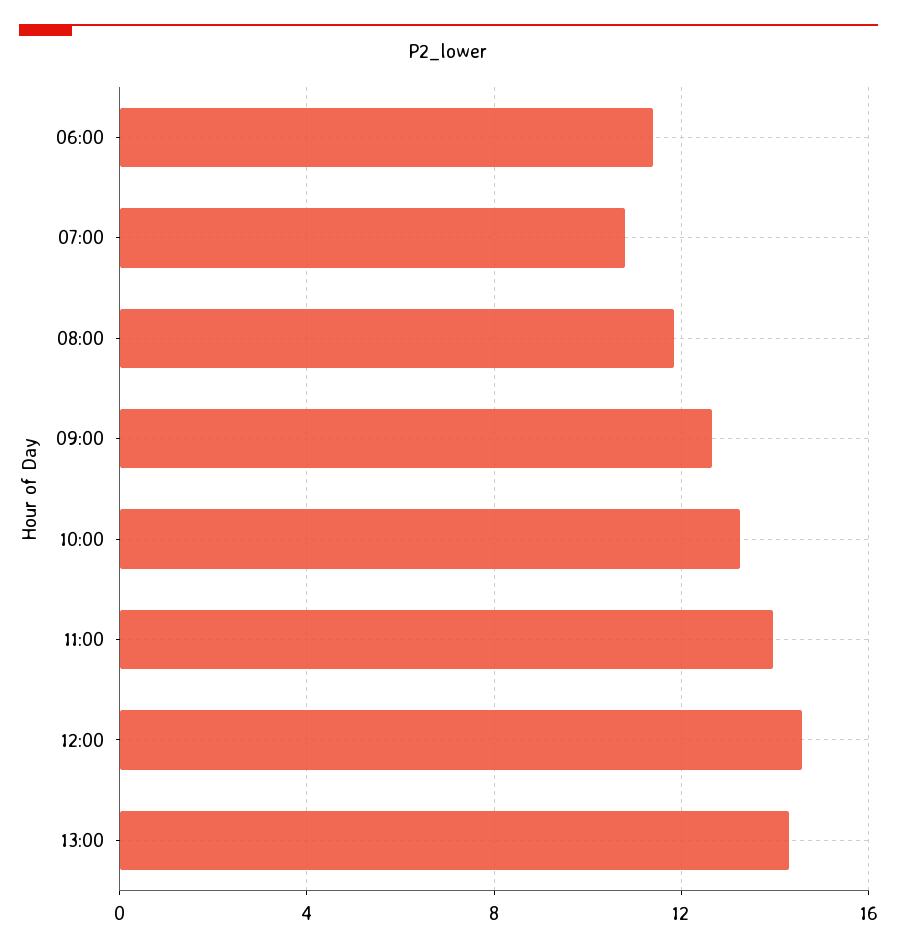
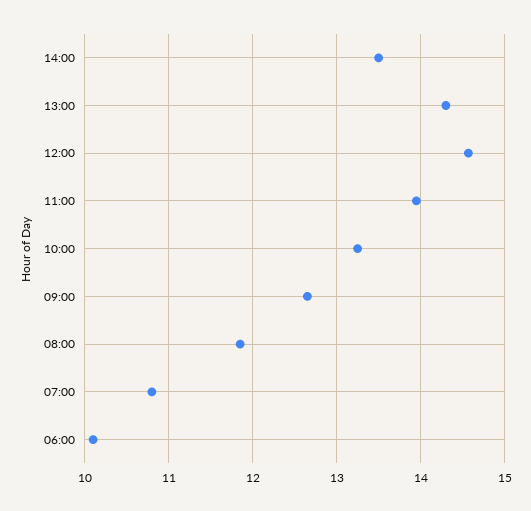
06:00: 11.5 -> 10.1
14:00: none -> 13.5

